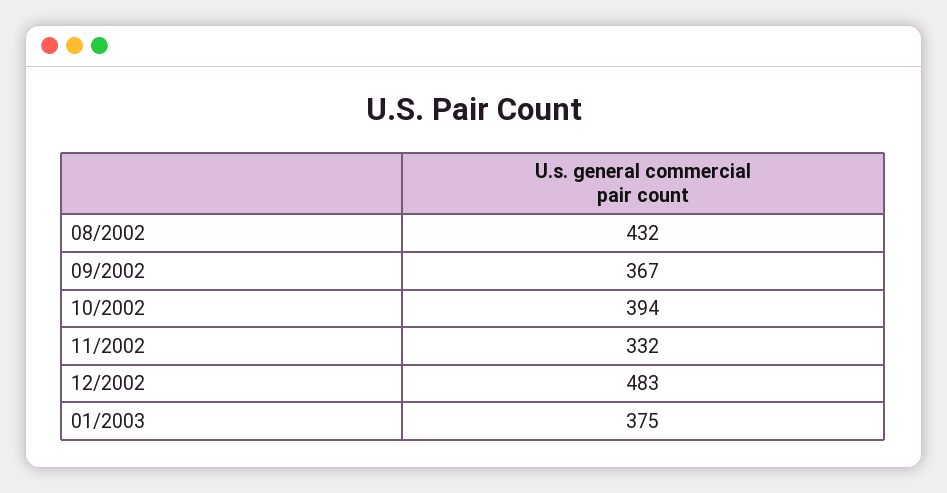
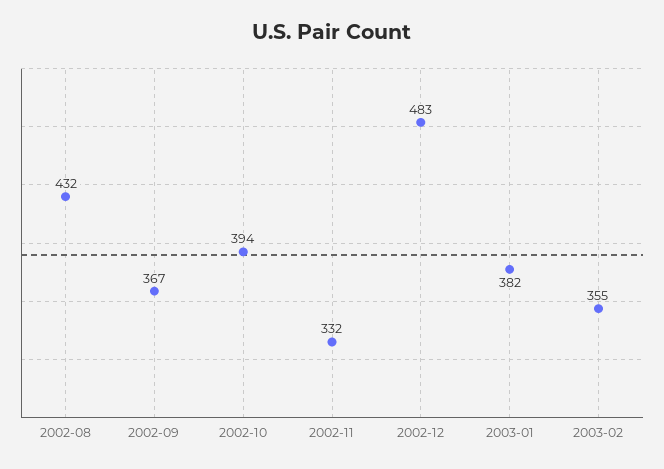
01/2003: 375 -> 382
2003-02: none -> 355

